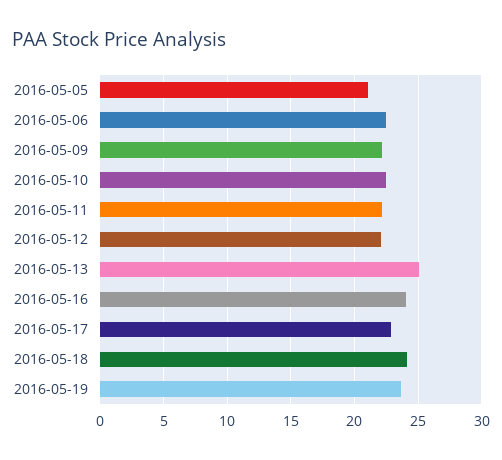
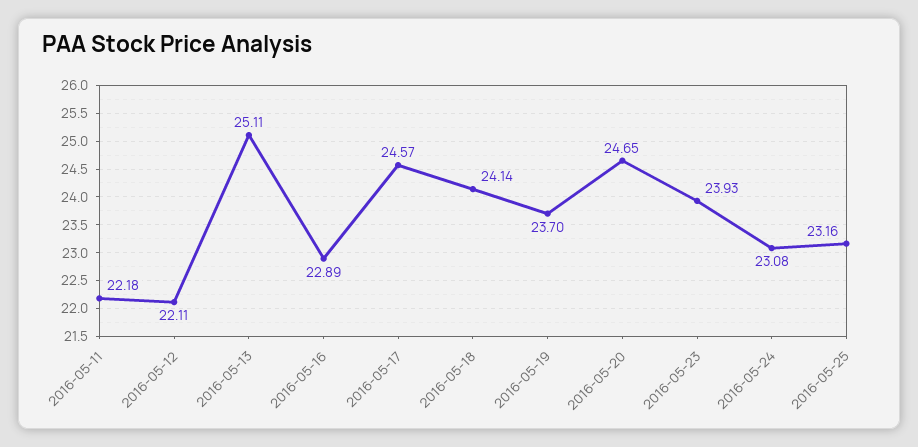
2016-05-05: 21 -> none
2016-05-06: 22.5 -> none
2016-05-09: 22 -> none
2016-05-10: 22.5 -> none
2016-05-16: 24 -> 22.89
2016-05-17: 23 -> 24.57
2016-05-20: none -> 24.65
2016-05-23: none -> 23.93
2016-05-24: none -> 23.08
2016-05-25: none -> 23.16

